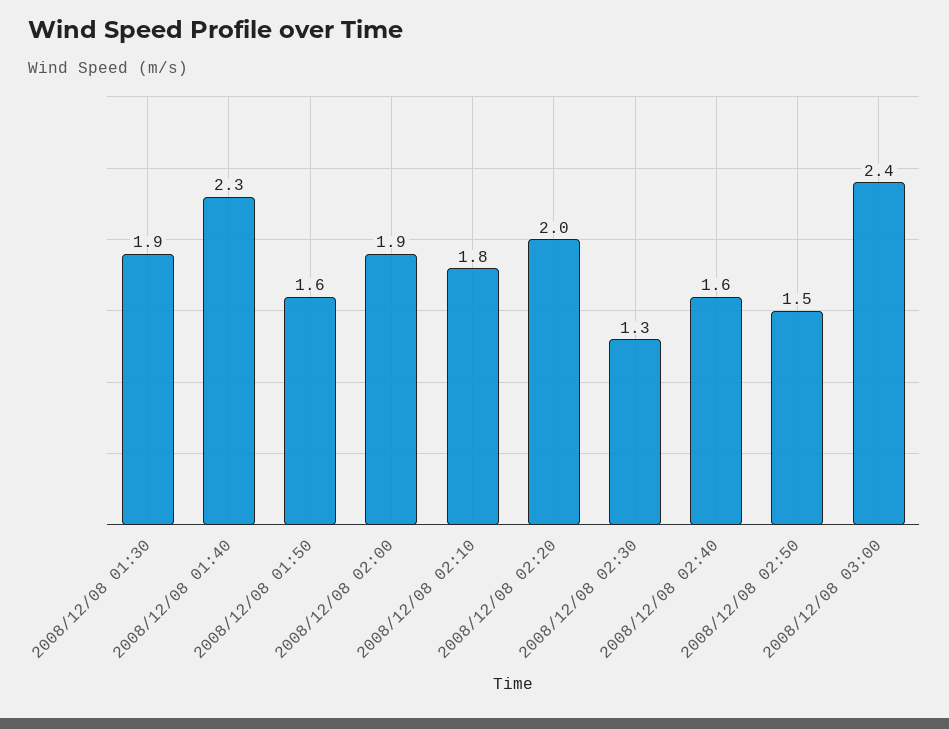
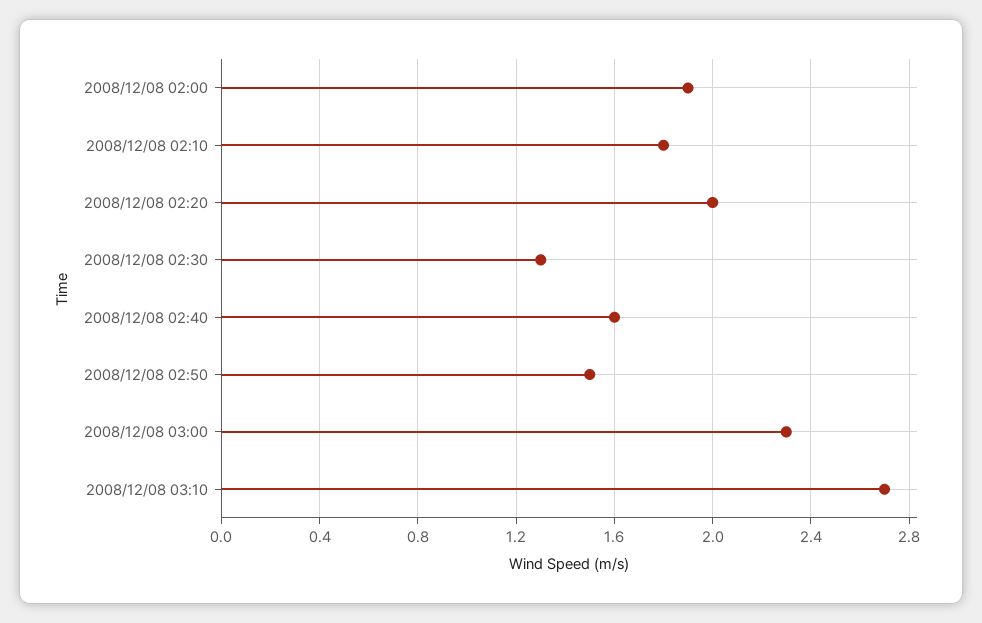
2008/12/08 01:30: 1.9 -> none
2008/12/08 01:40: 2.3 -> none
2008/12/08 01:50: 1.6 -> none
2008/12/08 03:00: 2.4 -> 2.3
2008/12/08 03:10: none -> 2.7

